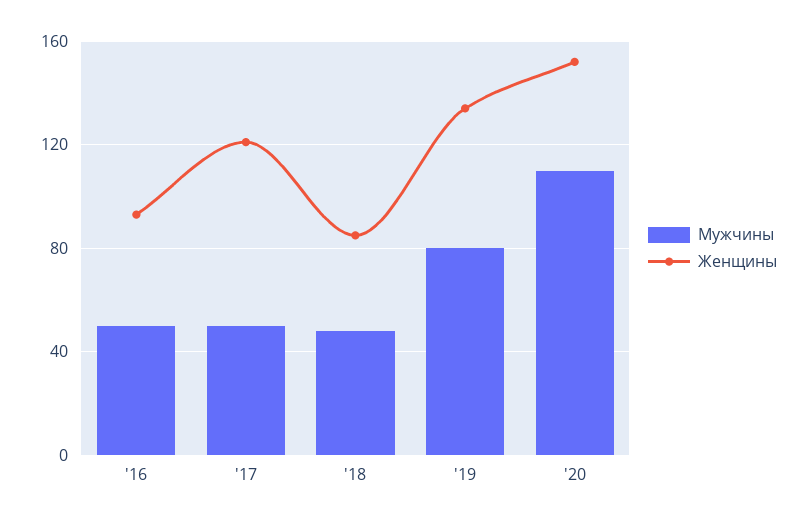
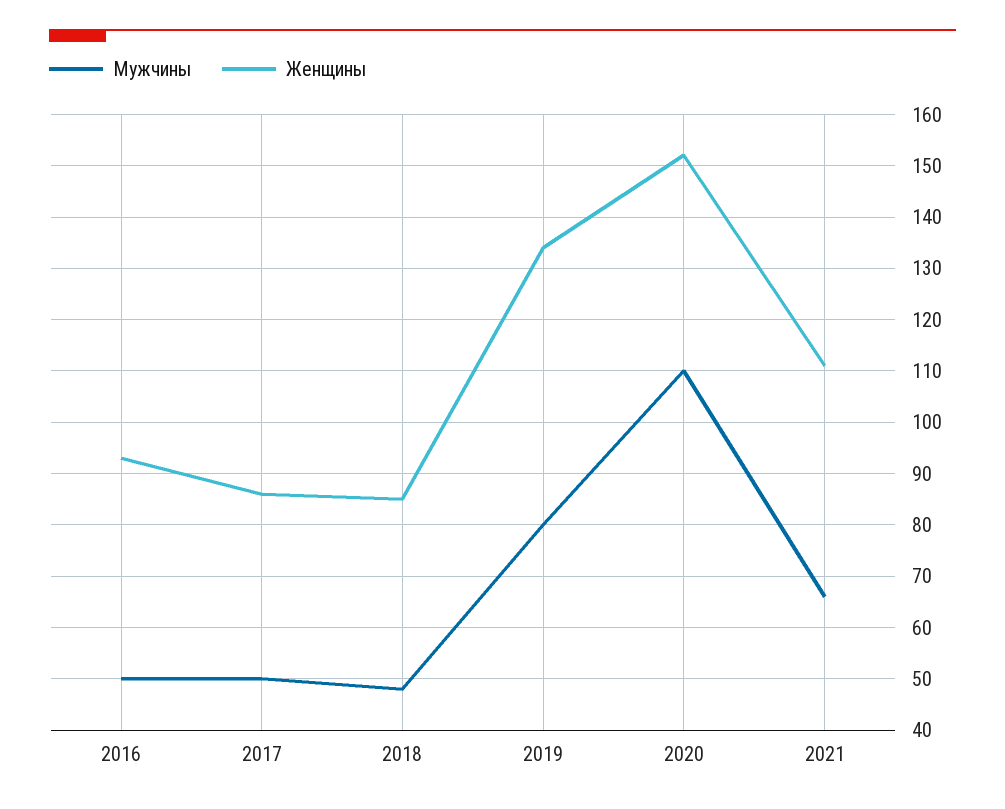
Женщины, '17: 120 -> 85
Мужчины, 2021: none -> 65
Женщины, 2021: none -> 110

